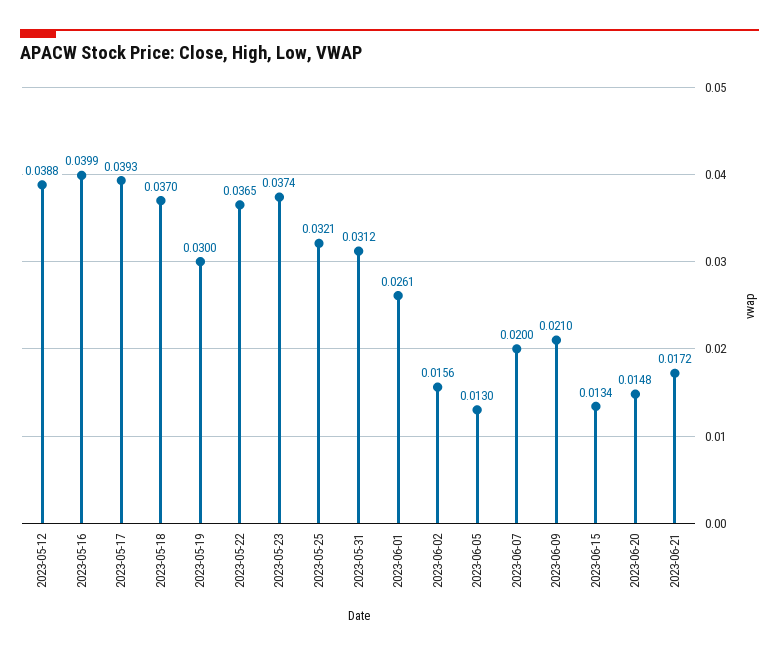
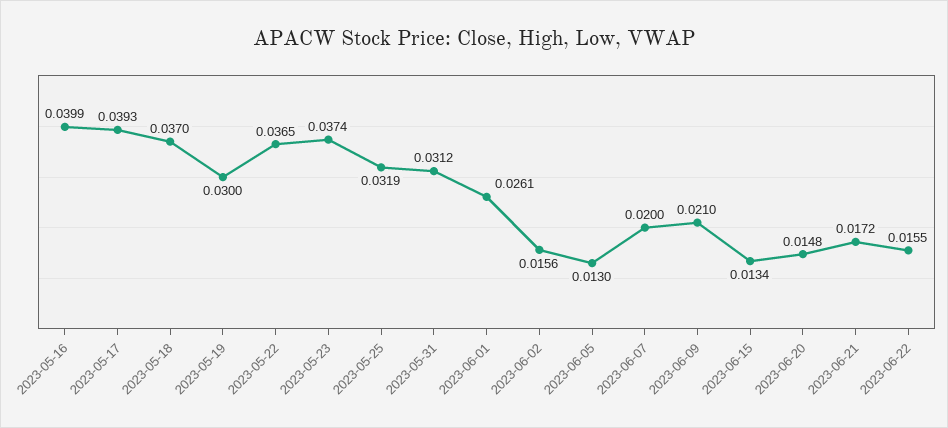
2023-05-12: 0.0388 -> none
2023-05-25: 0.0321 -> 0.0319
2023-06-22: none -> 0.0155

